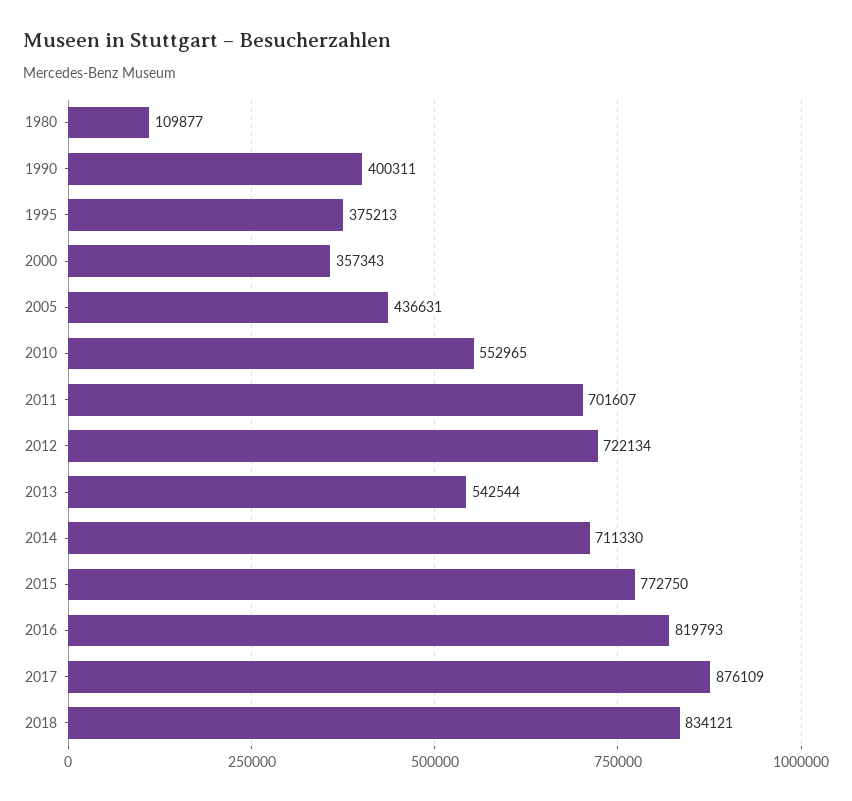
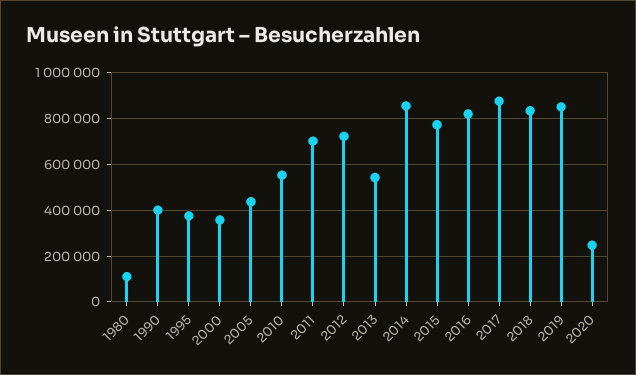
2014: 711330 -> 850000
2019: none -> 850000
2020: none -> 250000

